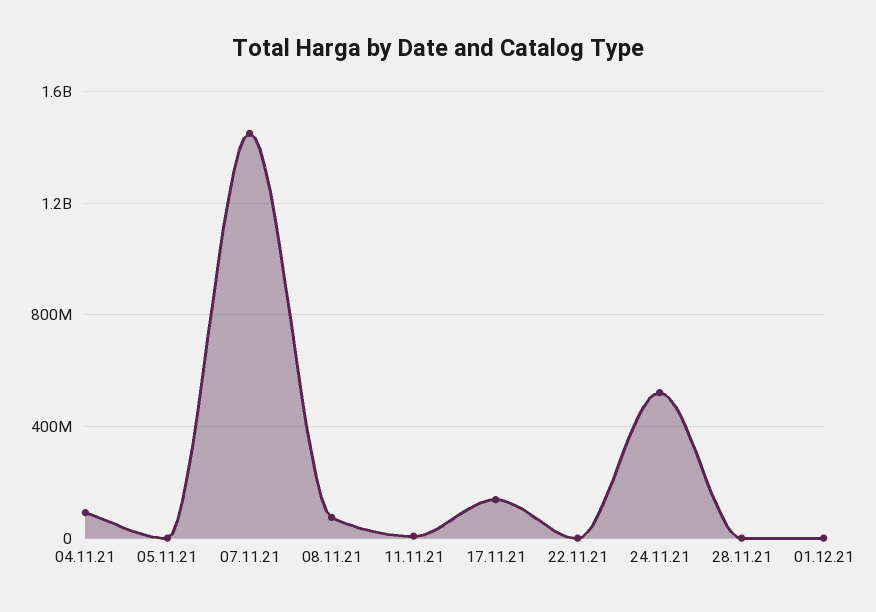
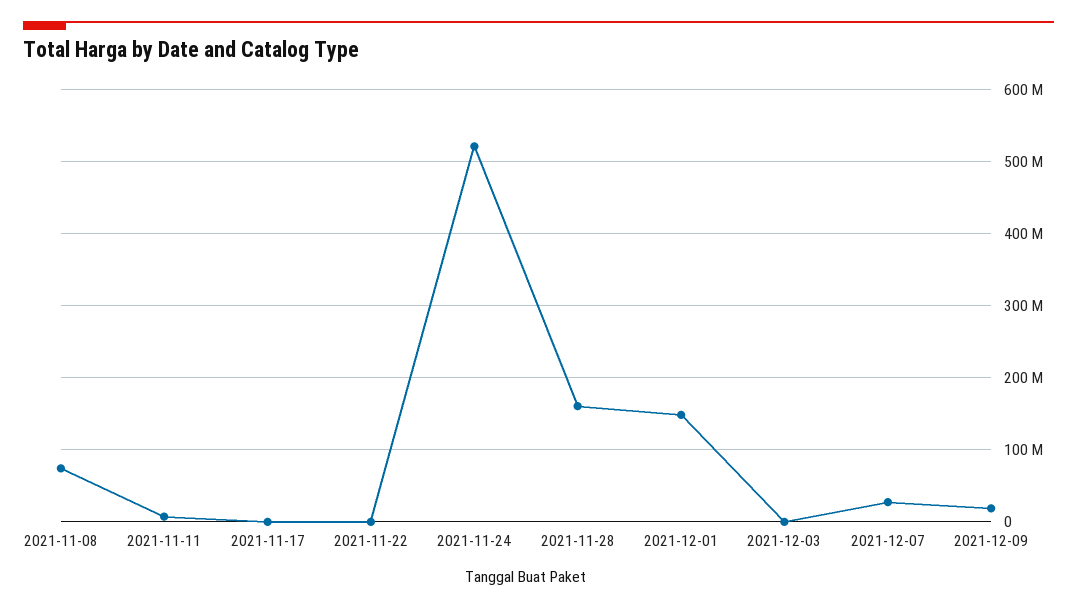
04.11.21: 100000000 -> none
05.11.21: 0 -> none
07.11.21: 1450000000 -> none
17.11.21: 150000000 -> 0
28.11.21: 0 -> 160000000
01.12.21: 0 -> 150000000
2021-12-03: none -> 0
2021-12-07: none -> 30000000
2021-12-09: none -> 20000000

